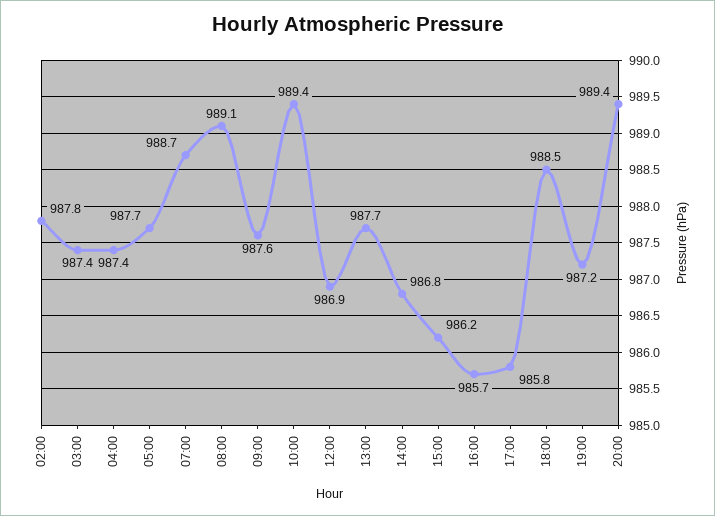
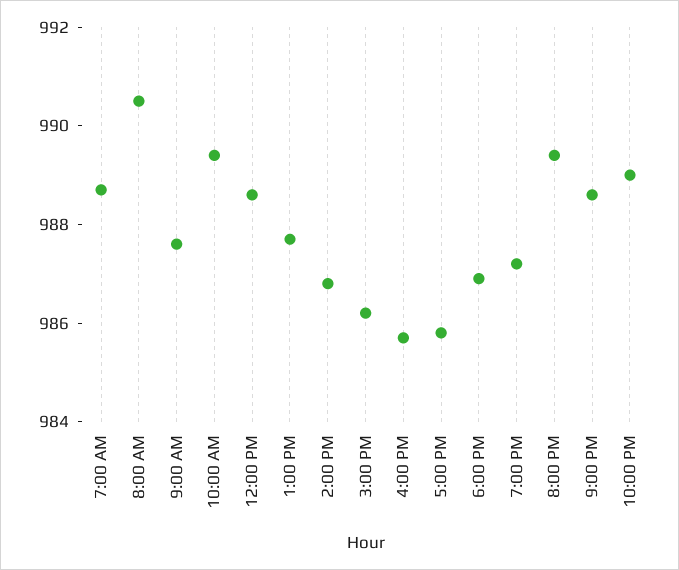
02:00: 987.8 -> none
03:00: 987.4 -> none
04:00: 987.4 -> none
05:00: 987.7 -> none
08:00: 989.1 -> 990.5
12:00: 986.9 -> 988.5
18:00: 988.5 -> 987
9:00 PM: none -> 988.5
10:00 PM: none -> 989

